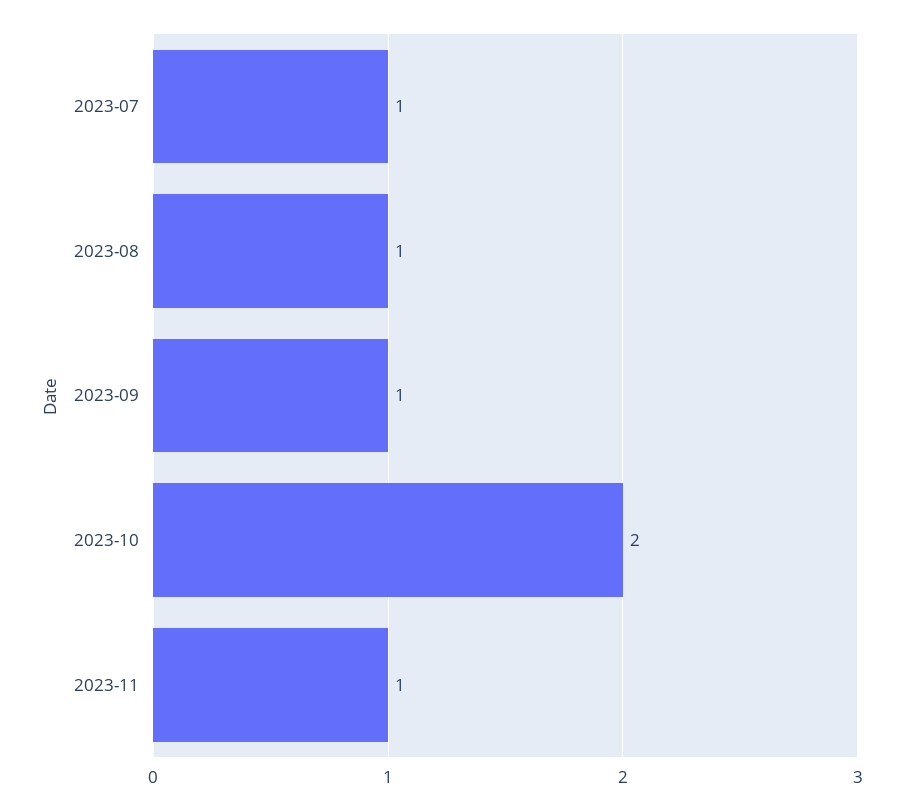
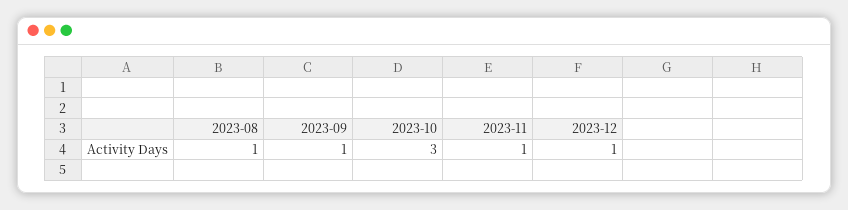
2023-07: 1 -> none
2023-10: 2 -> 3
2023-12: none -> 1

